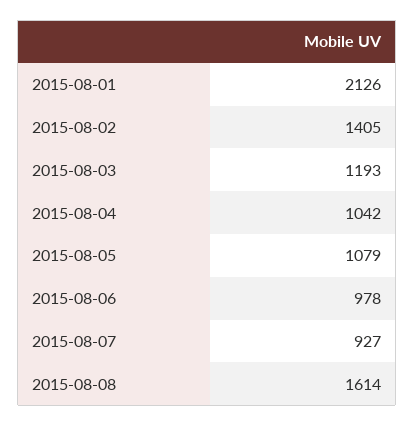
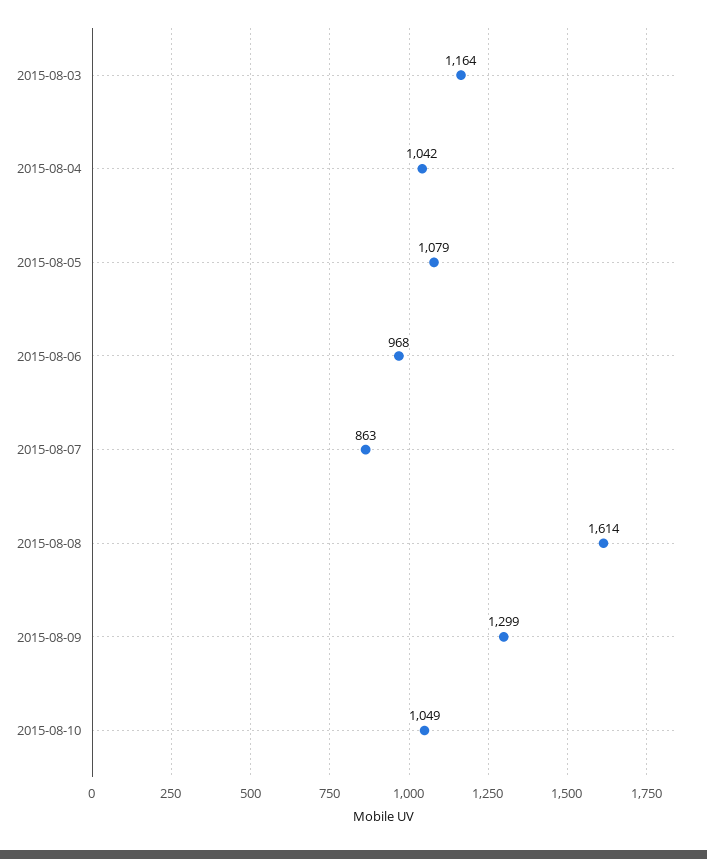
2015-08-01: 2126 -> none
2015-08-02: 1405 -> none
2015-08-03: 1193 -> 1164
2015-08-06: 978 -> 968
2015-08-07: 927 -> 863
2015-08-09: none -> 1299
2015-08-10: none -> 1049

